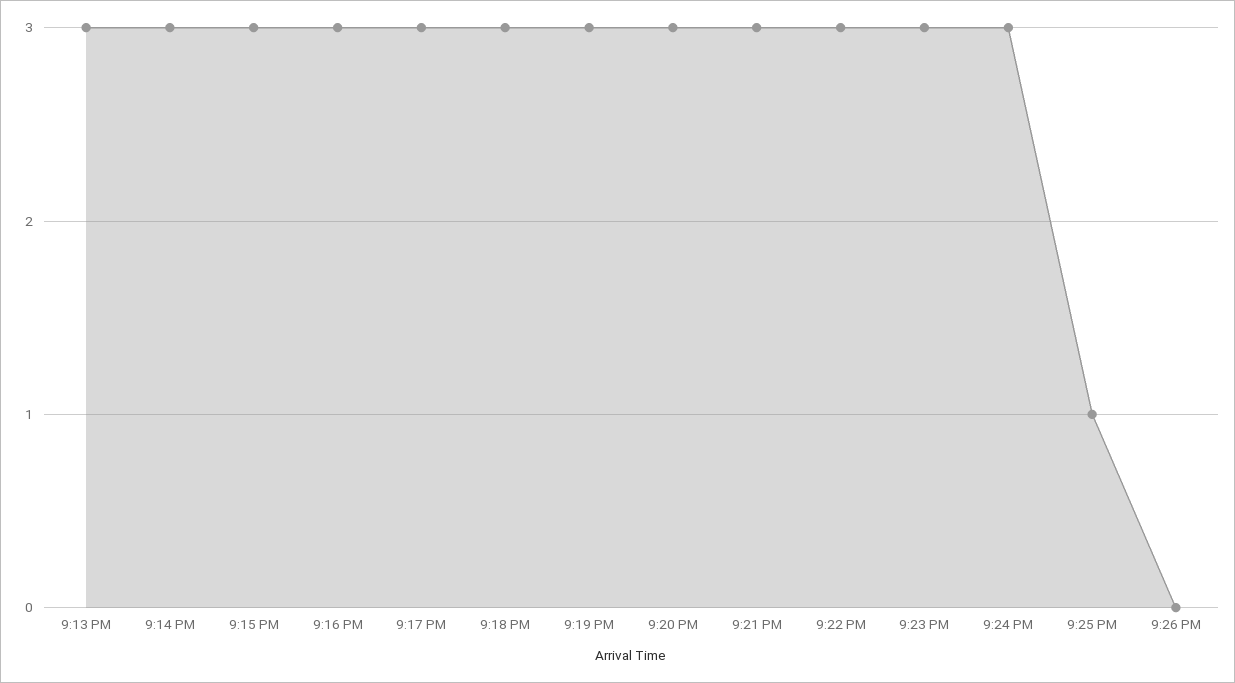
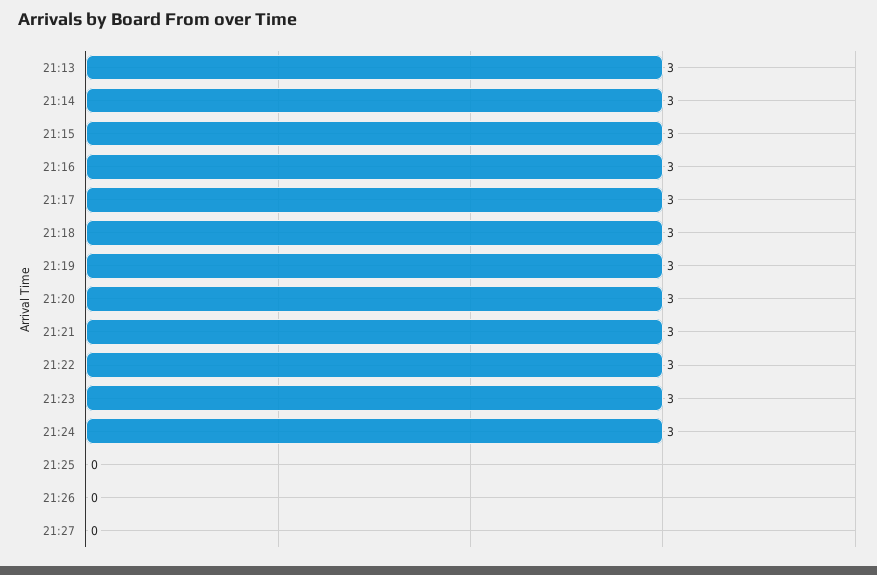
9:25 PM: 1 -> 0
21:27: none -> 0

